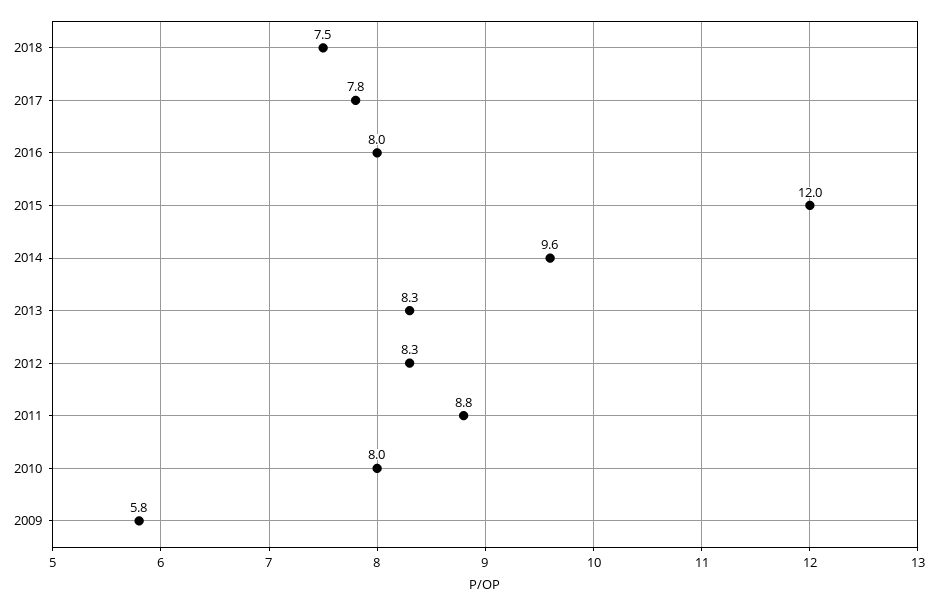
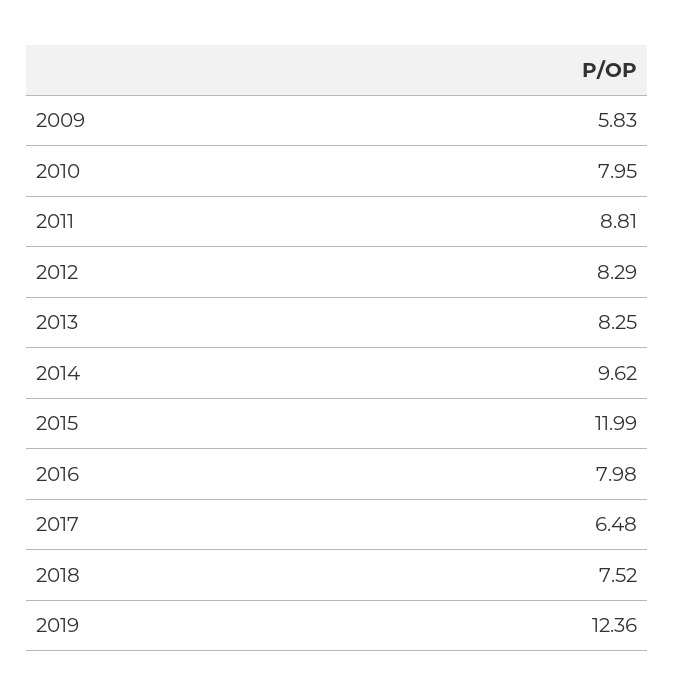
2017: 7.8 -> 6.48
2019: none -> 12.36

